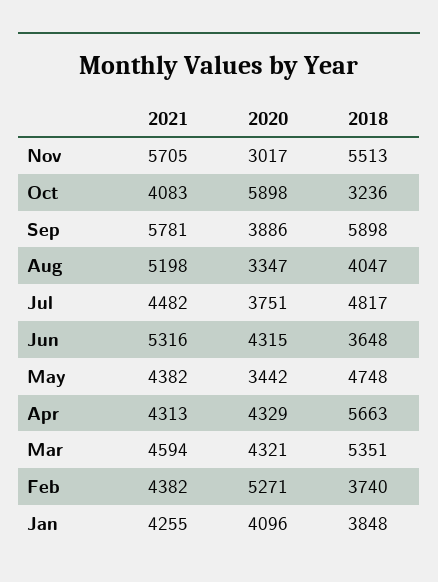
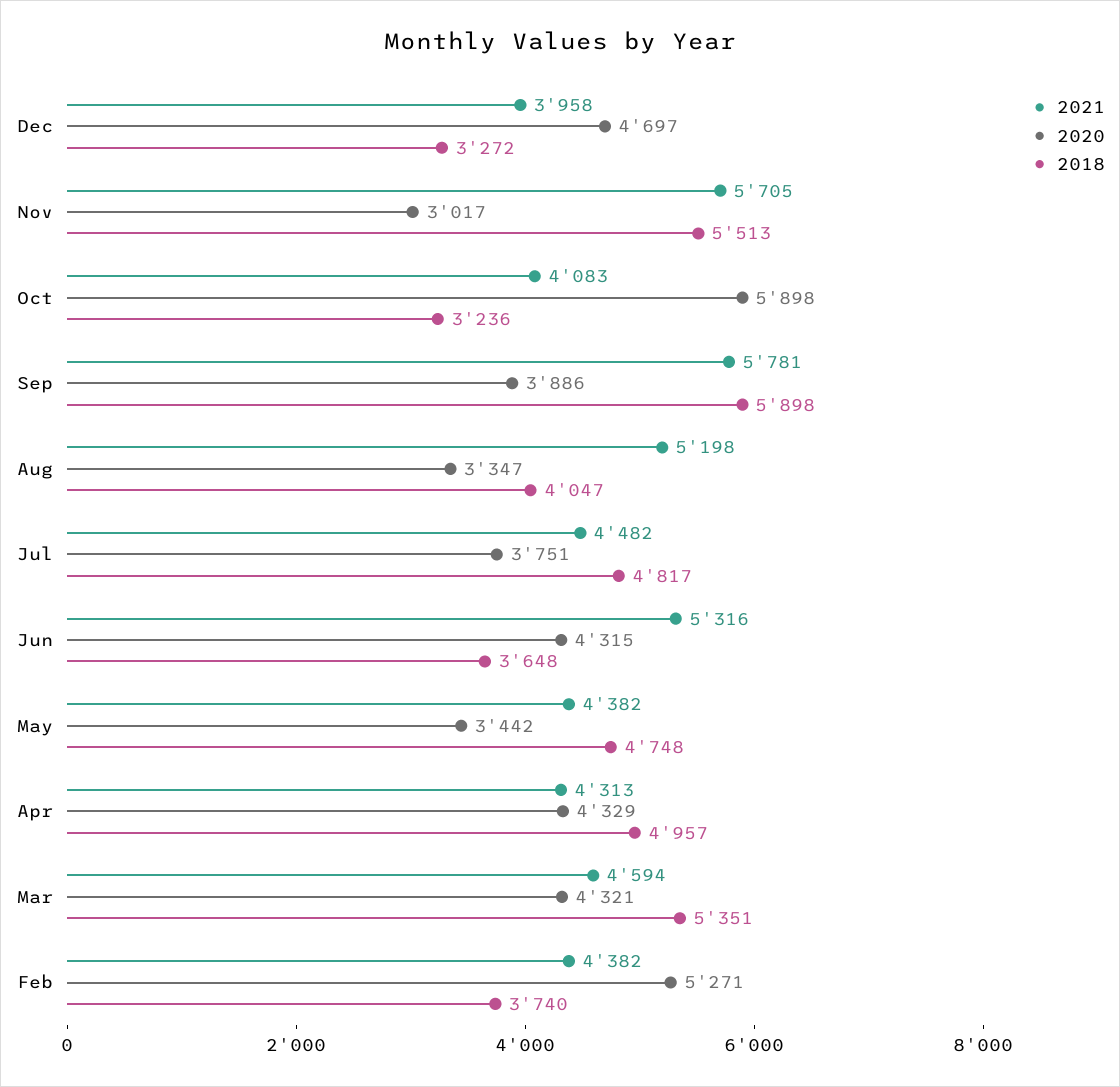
2018, Apr: 5663 -> 4957
2021, Jan: 4255 -> none
2020, Jan: 4096 -> none
2018, Jan: 3848 -> none
2021, Dec: none -> 3958
2020, Dec: none -> 4697
2018, Dec: none -> 3272

